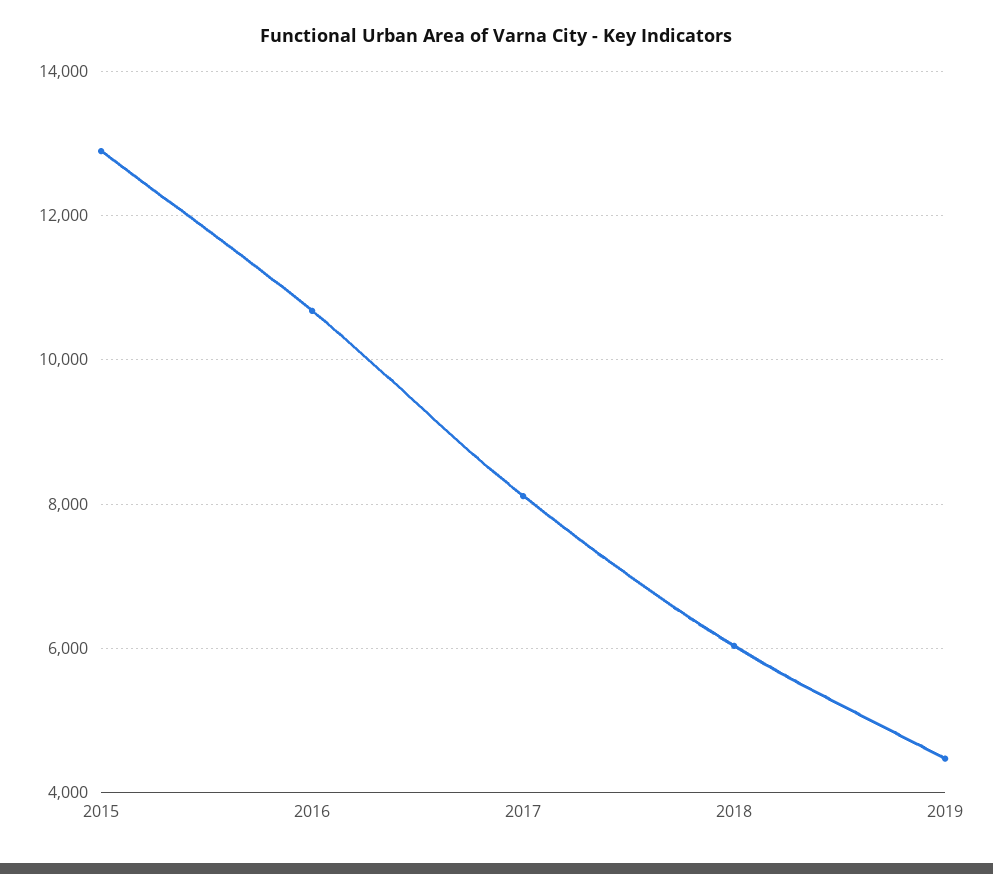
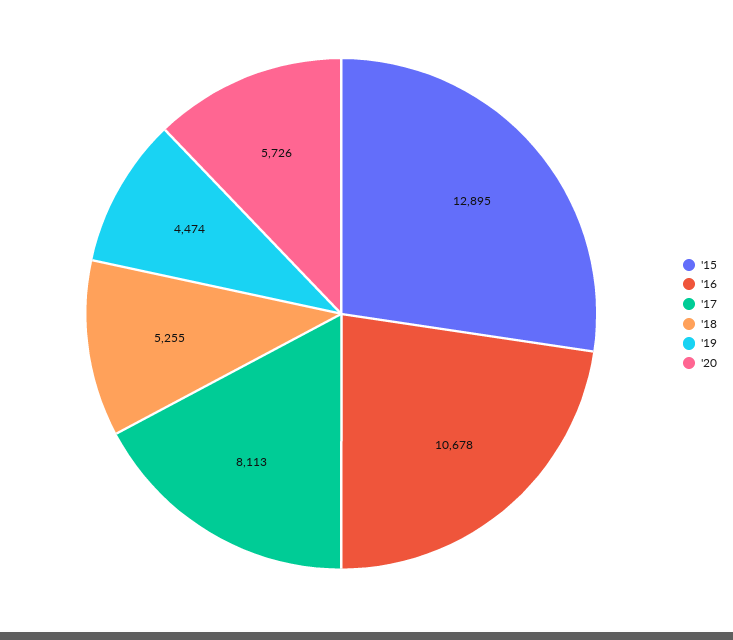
2018: 6000 -> 5255
'20: none -> 5726

